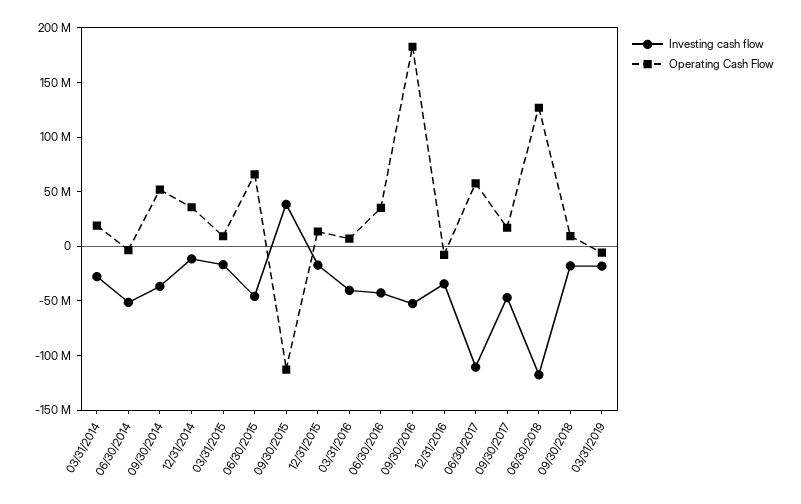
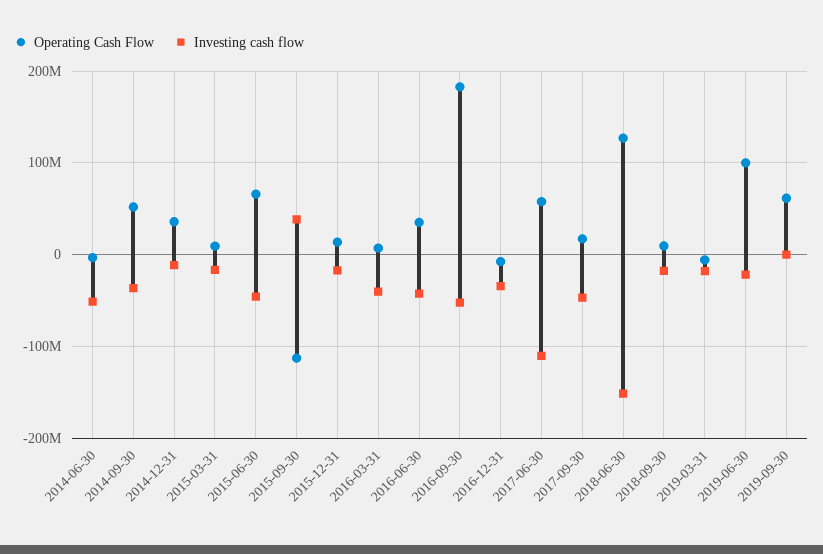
Investing cash flow, 03/31/2014: -30000000 -> none
Operating Cash Flow, 03/31/2014: 20000000 -> none
Investing cash flow, 06/30/2018: -120000000 -> -150000000
Operating Cash Flow, 2019-06-30: none -> 100000000
Investing cash flow, 2019-06-30: none -> -20000000
Operating Cash Flow, 2019-09-30: none -> 60000000
Investing cash flow, 2019-09-30: none -> 0

